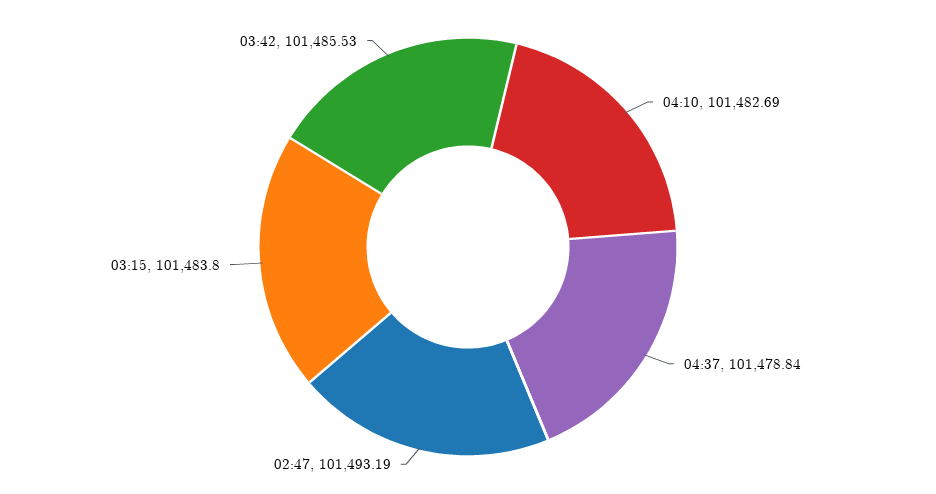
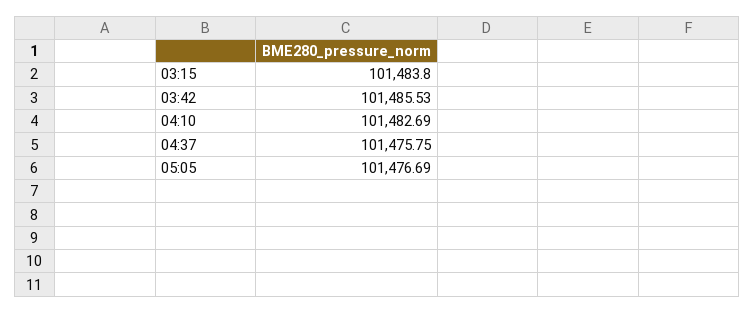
04:37: 101478.84 -> 101475.75
02:47: 101493.19 -> none
05:05: none -> 101476.69

